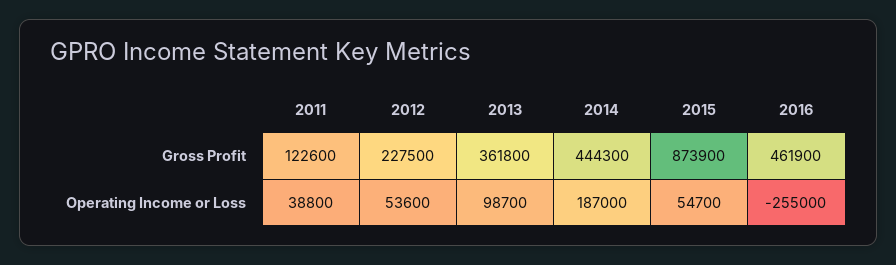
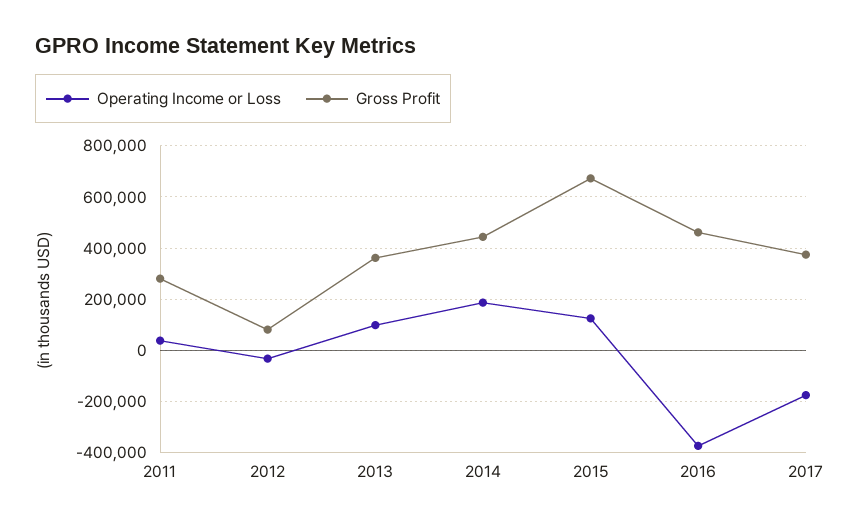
Gross Profit, 2011: 122600 -> 275000
Gross Profit, 2012: 227500 -> 75000
Gross Profit, 2015: 873900 -> 675000
Operating Income or Loss, 2012: 53600 -> -25000
Operating Income or Loss, 2015: 54700 -> 125000
Operating Income or Loss, 2016: -255000 -> -375000
Operating Income or Loss, 2017: none -> -175000
Gross Profit, 2017: none -> 375000

